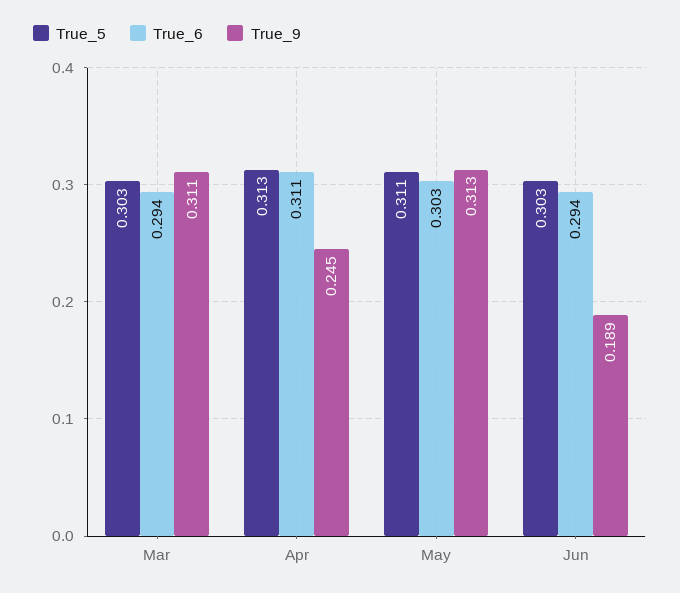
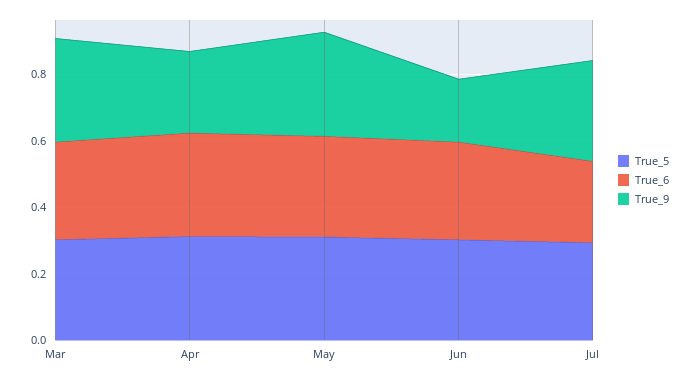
True_5, Jul: none -> 0.3
True_6, Jul: none -> 0.25
True_9, Jul: none -> 0.3

